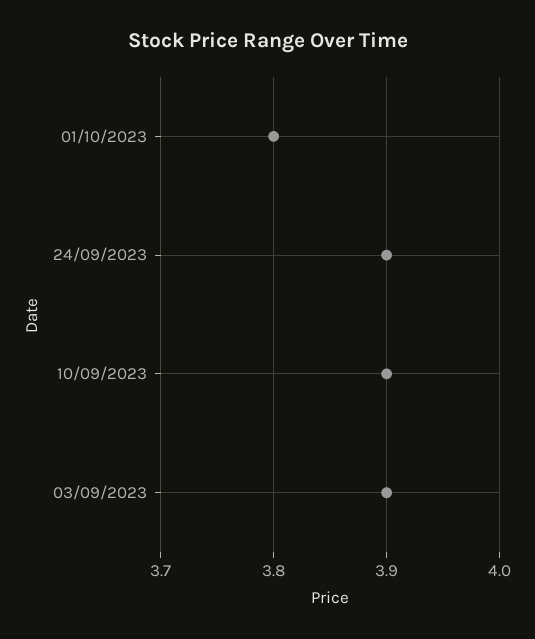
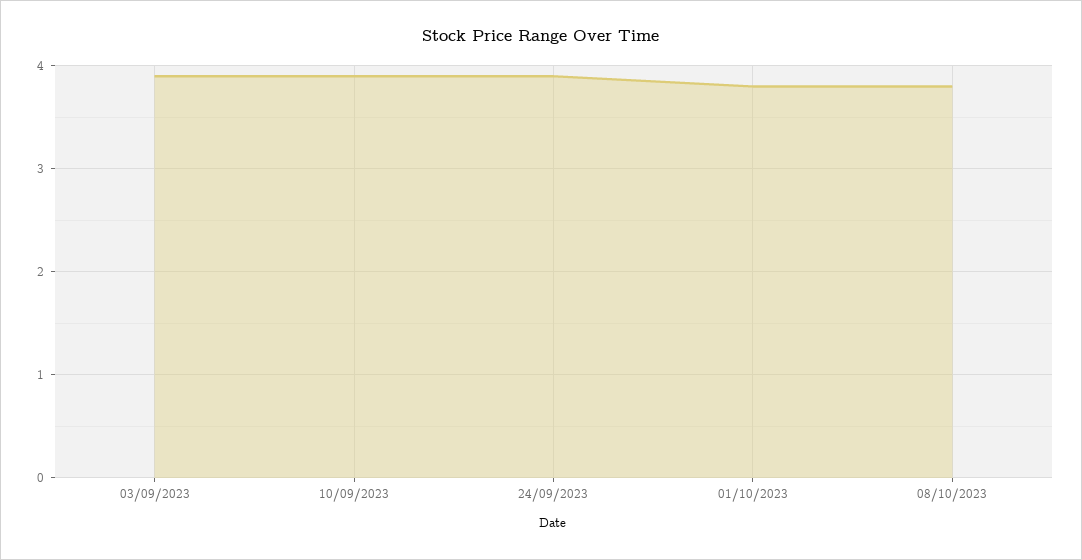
08/10/2023: none -> 3.8

